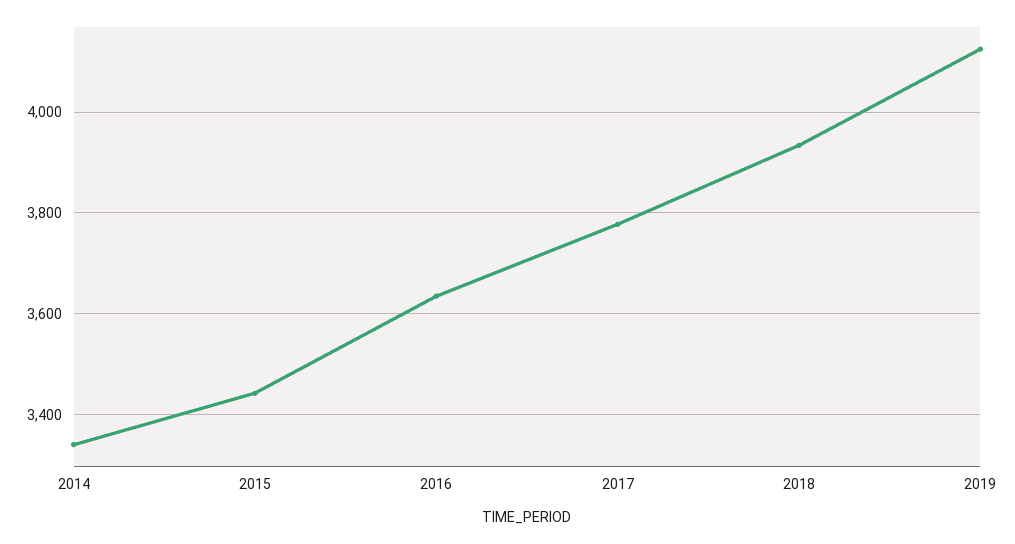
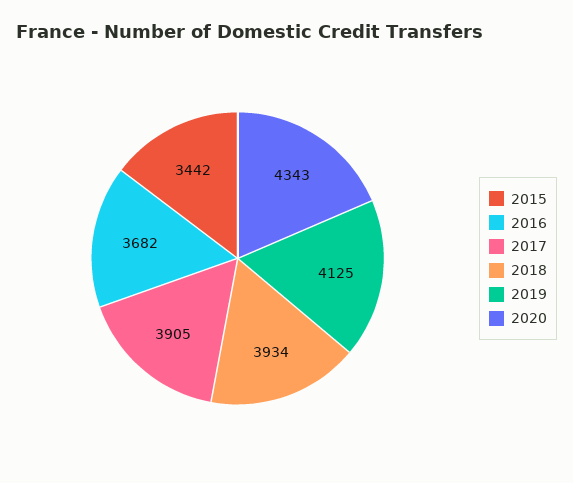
2014: 3340 -> none
2016: 3640 -> 3682
2017: 3780 -> 3905
2020: none -> 4343

